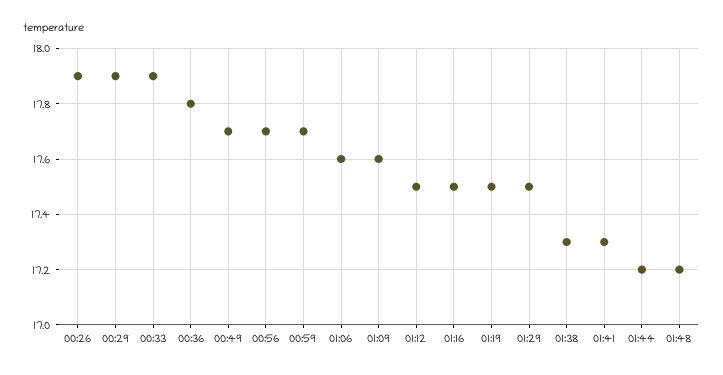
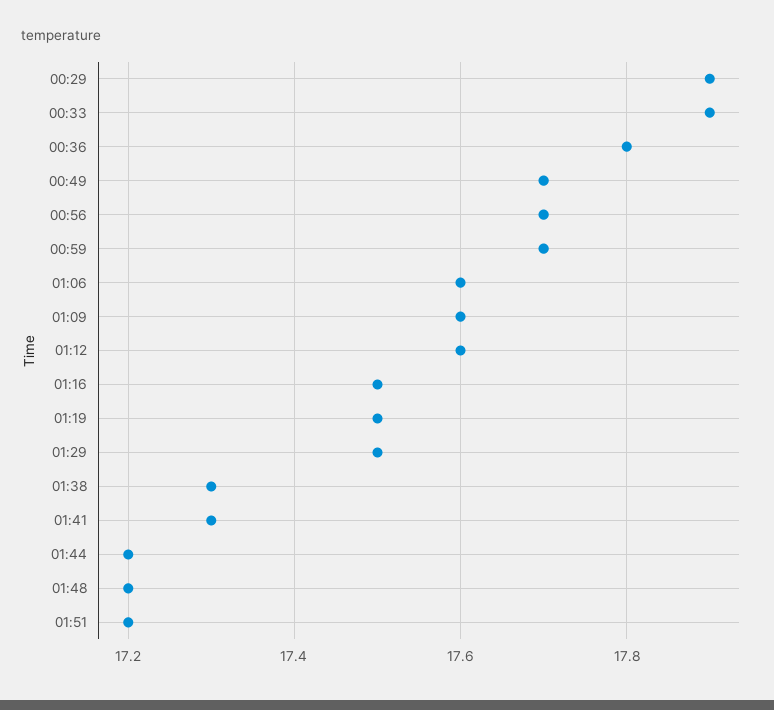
00:26: 17.9 -> none
01:12: 17.5 -> 17.6
01:51: none -> 17.2

